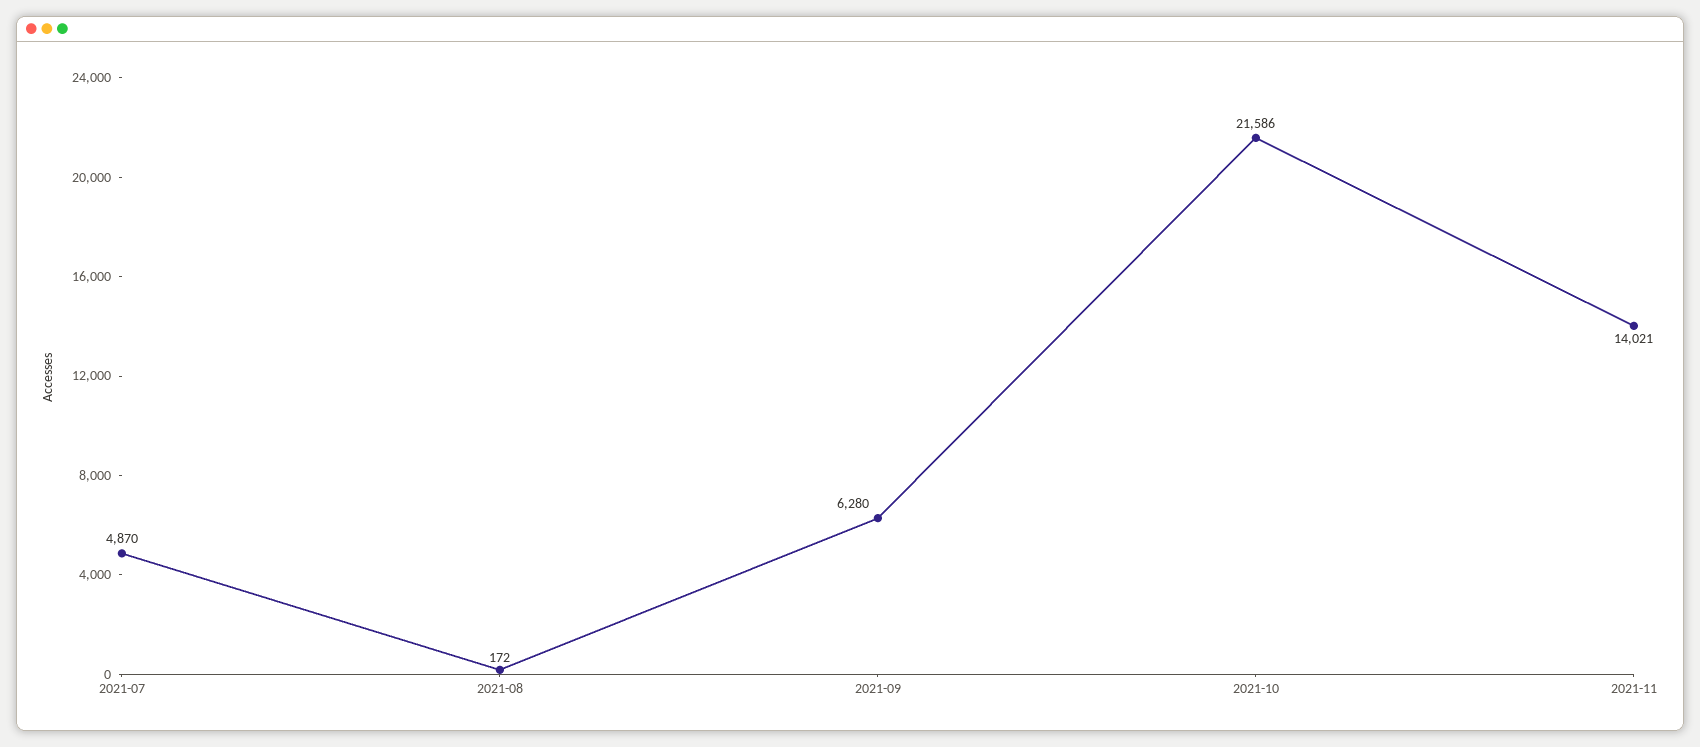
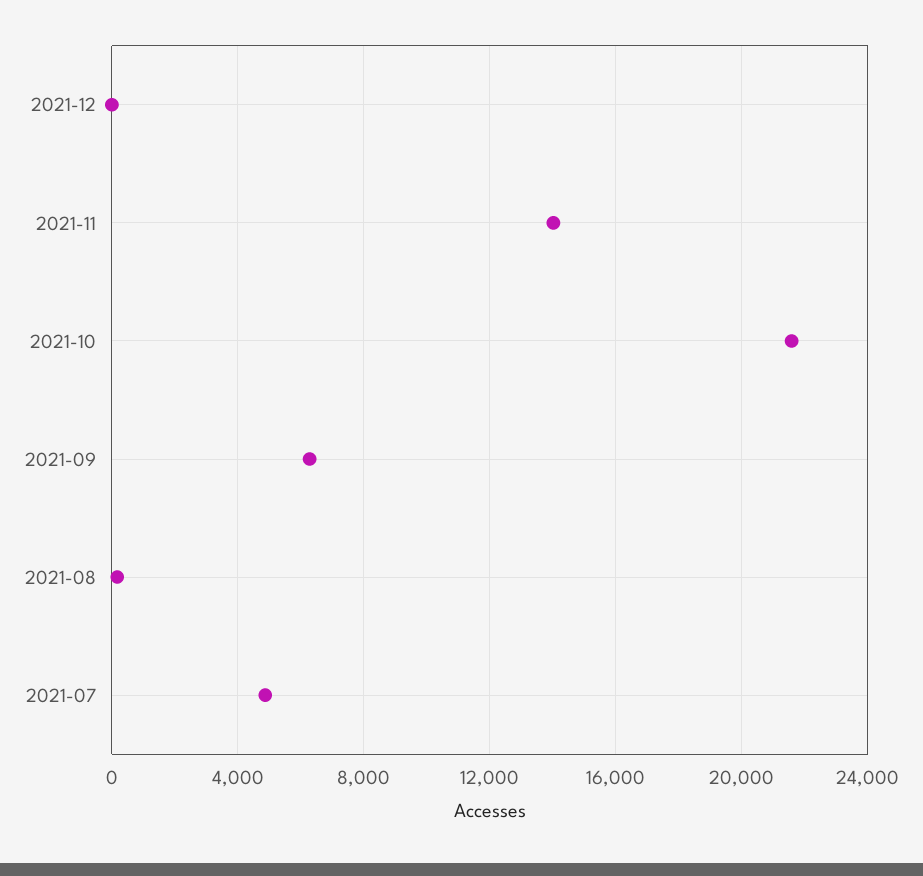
2021-12: none -> 0

